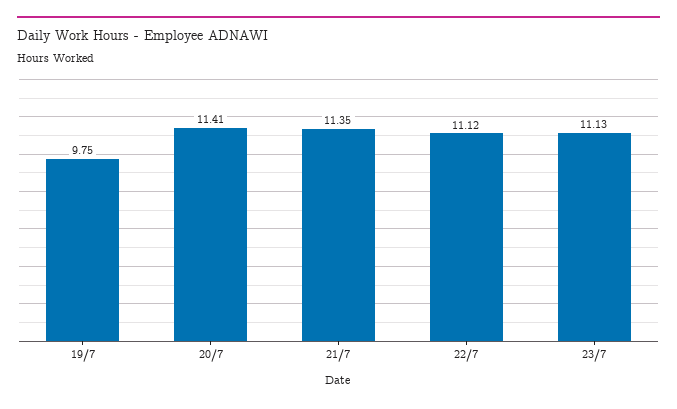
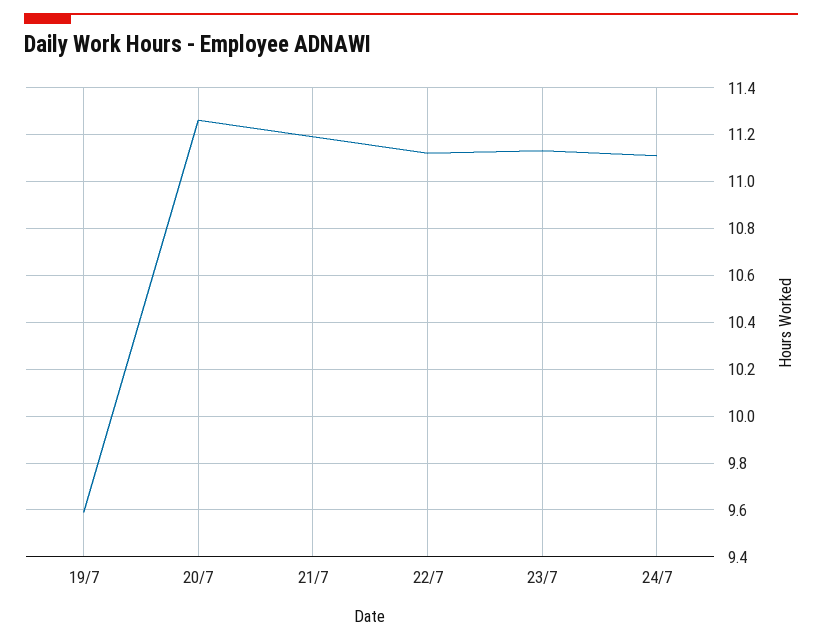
19/7: 9.75 -> 9.6
20/7: 11.41 -> 11.25
21/7: 11.35 -> 11.2
24/7: none -> 11.1

